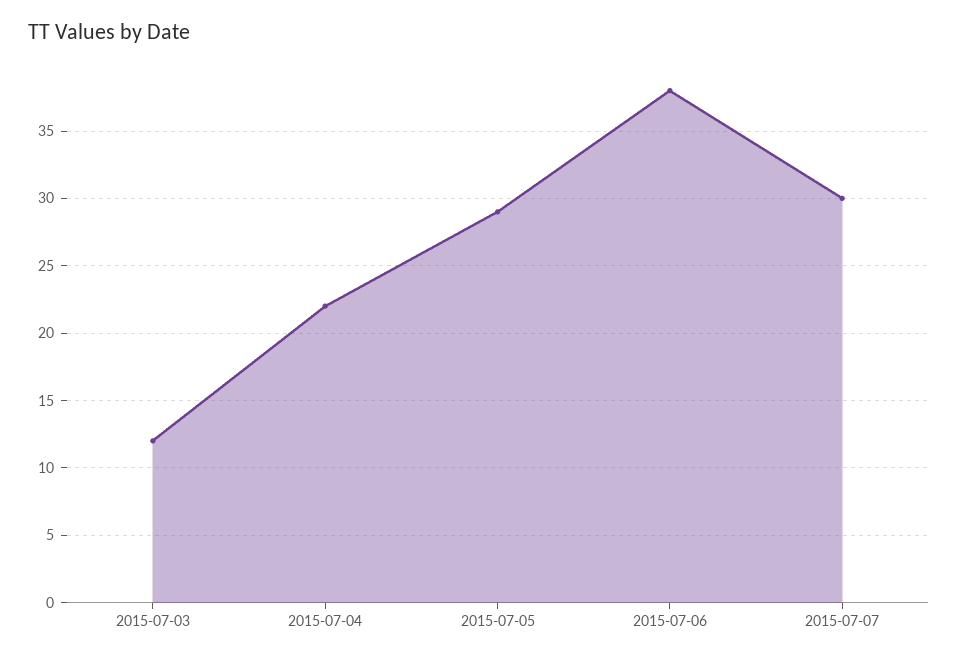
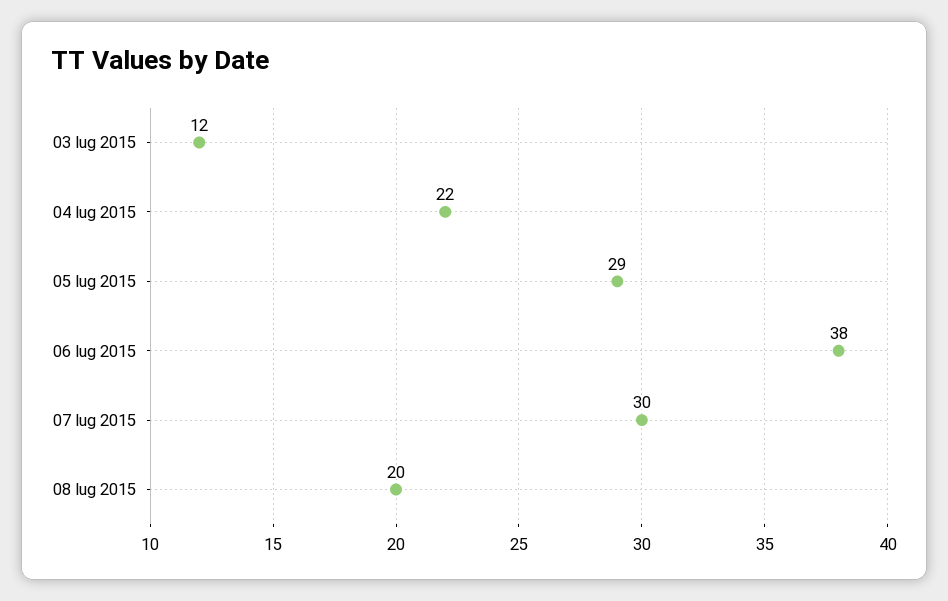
08 lug 2015: none -> 20

